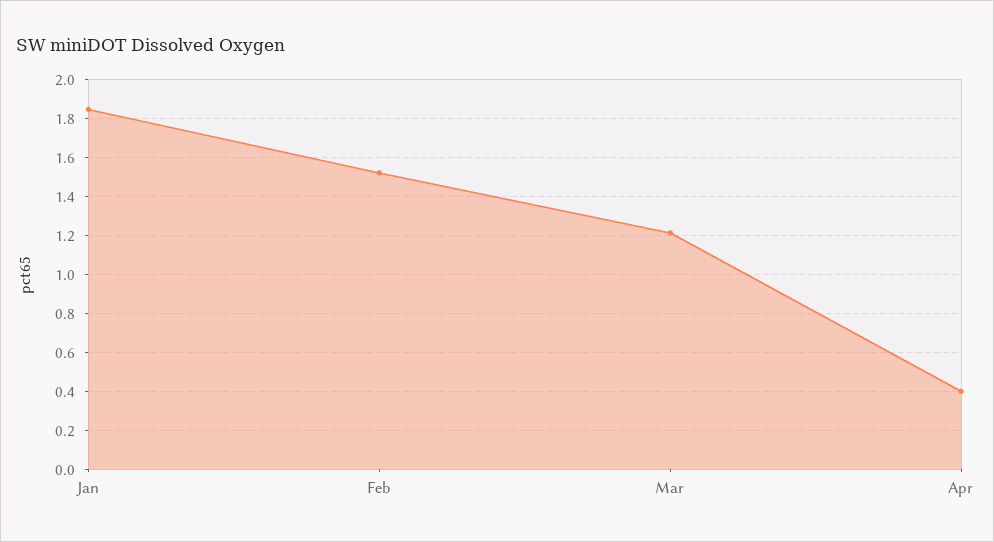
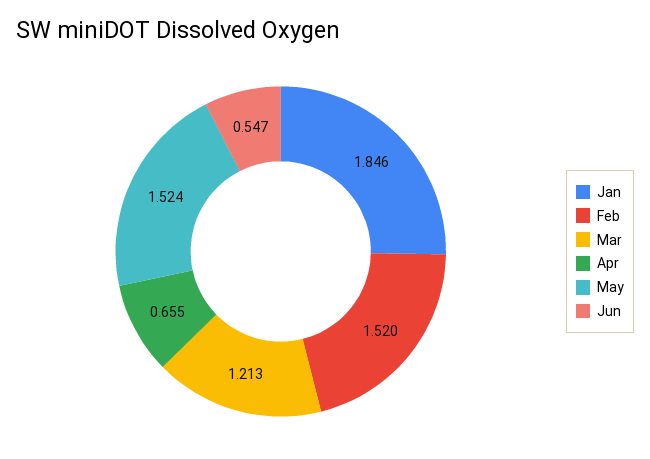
Apr: 0.4 -> 0.655
May: none -> 1.524
Jun: none -> 0.547

